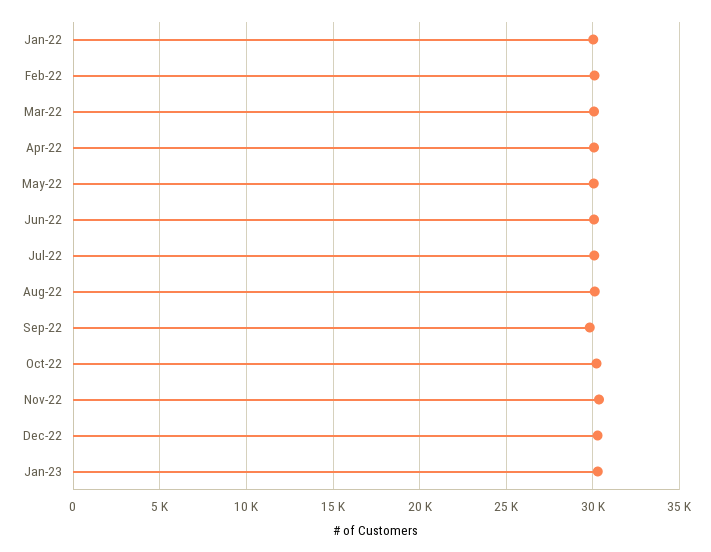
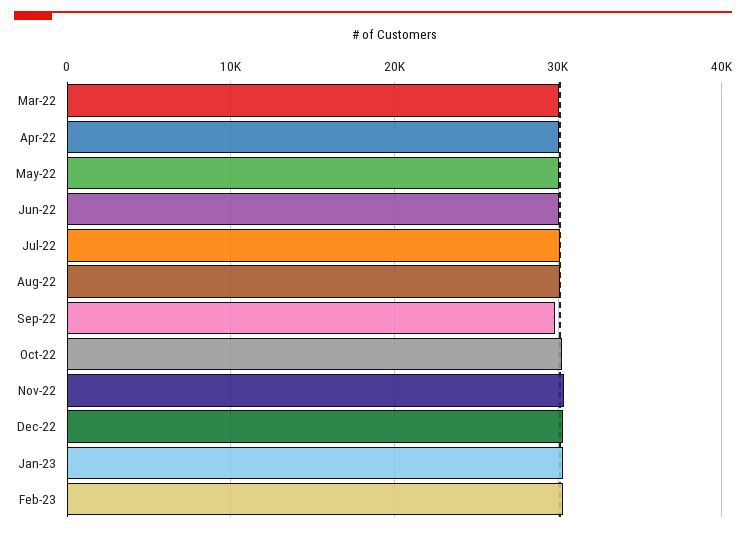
Jan-22: 30000 -> none
Feb-22: 30000 -> none
Feb-23: none -> 30000

